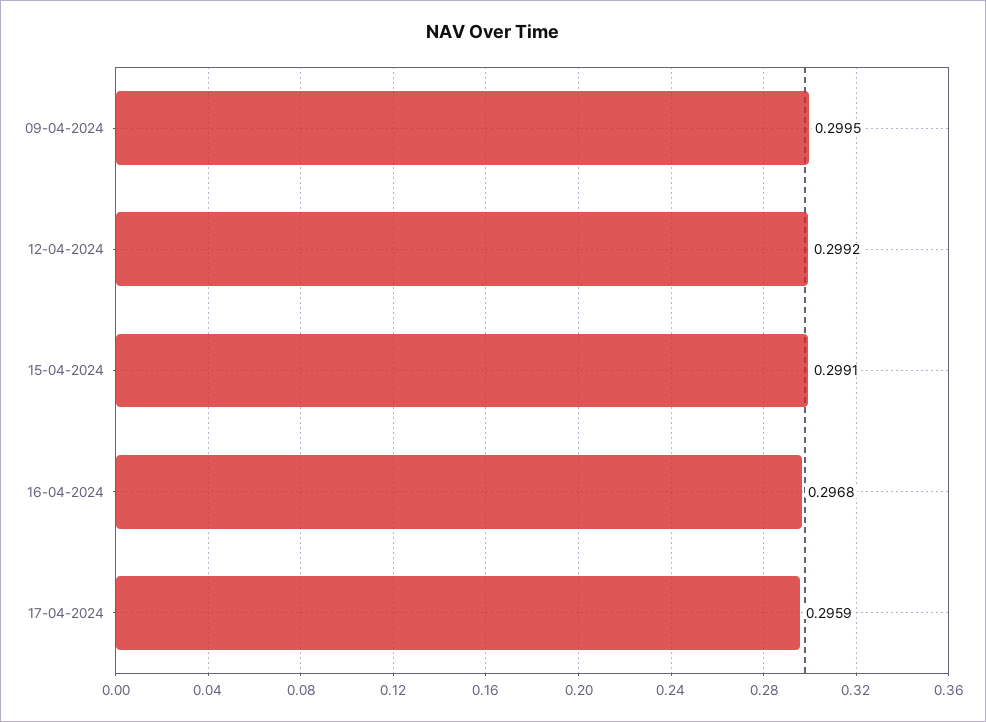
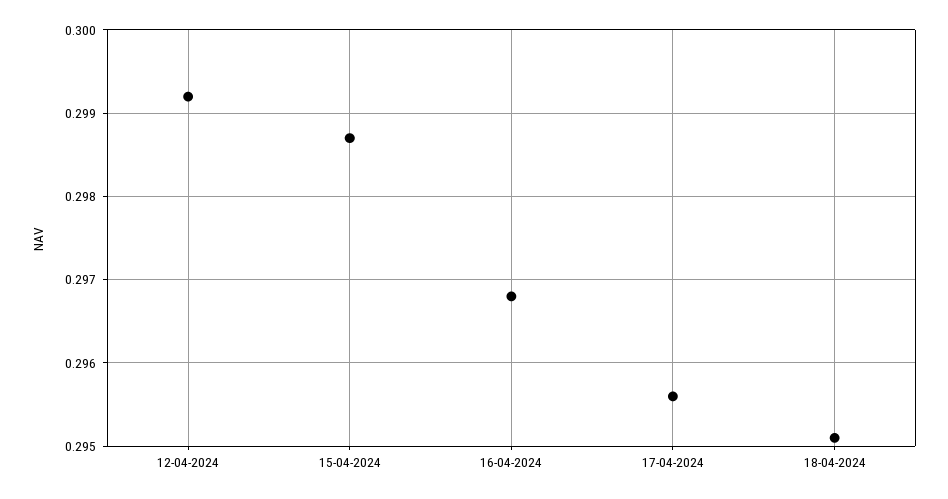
09-04-2024: 0.2995 -> none
15-04-2024: 0.2991 -> 0.2987
17-04-2024: 0.2959 -> 0.2956
18-04-2024: none -> 0.2951

